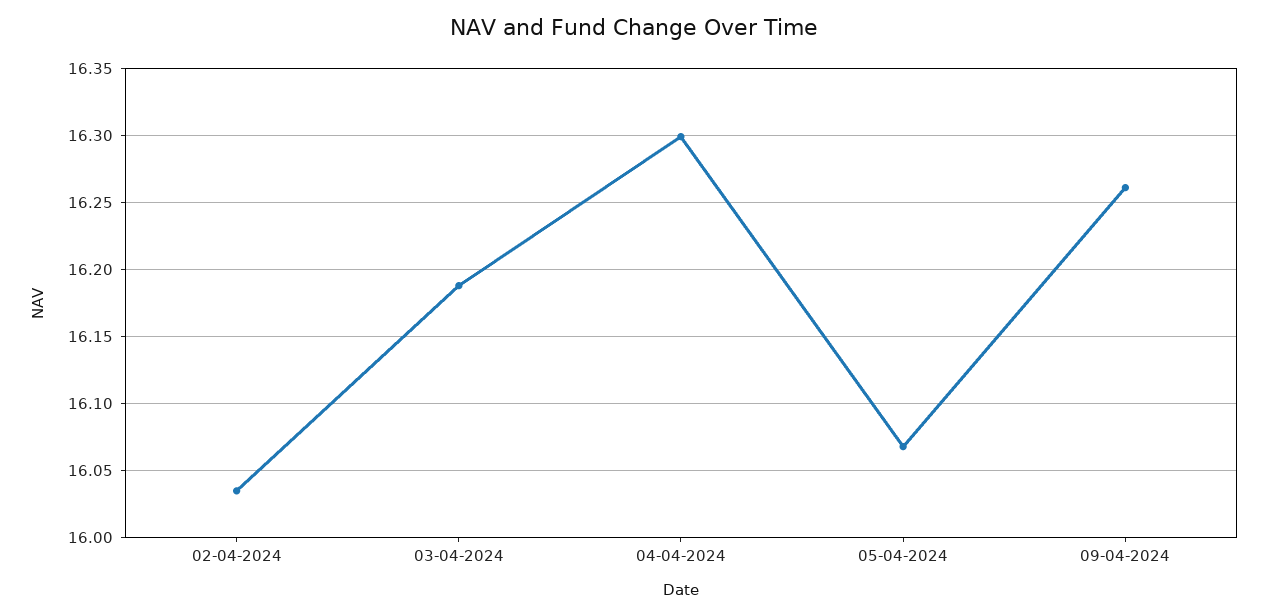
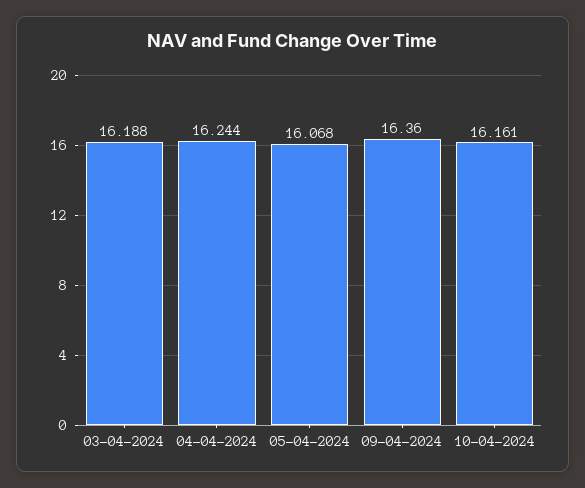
02-04-2024: 16.035 -> none
04-04-2024: 16.3 -> 16.244
09-04-2024: 16.26 -> 16.36
10-04-2024: none -> 16.161

